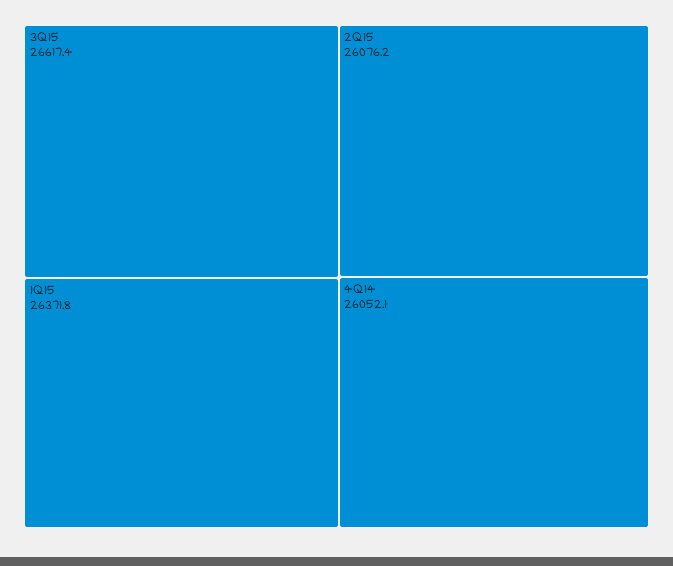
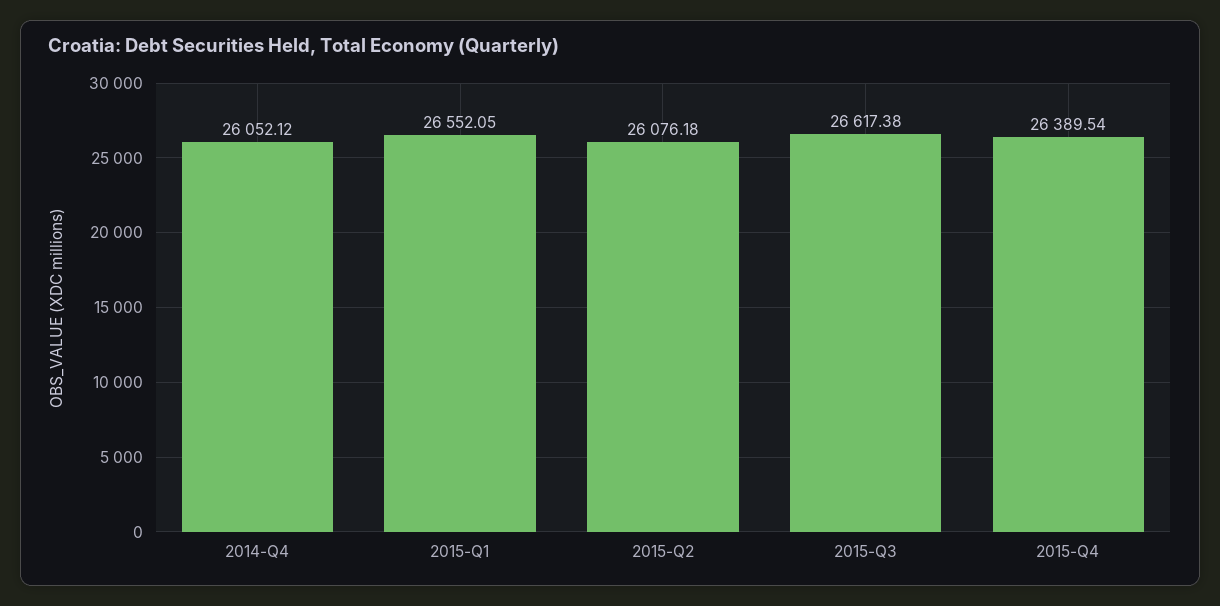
1Q15: 26371.8 -> 26552.05
2015-Q4: none -> 26389.54

